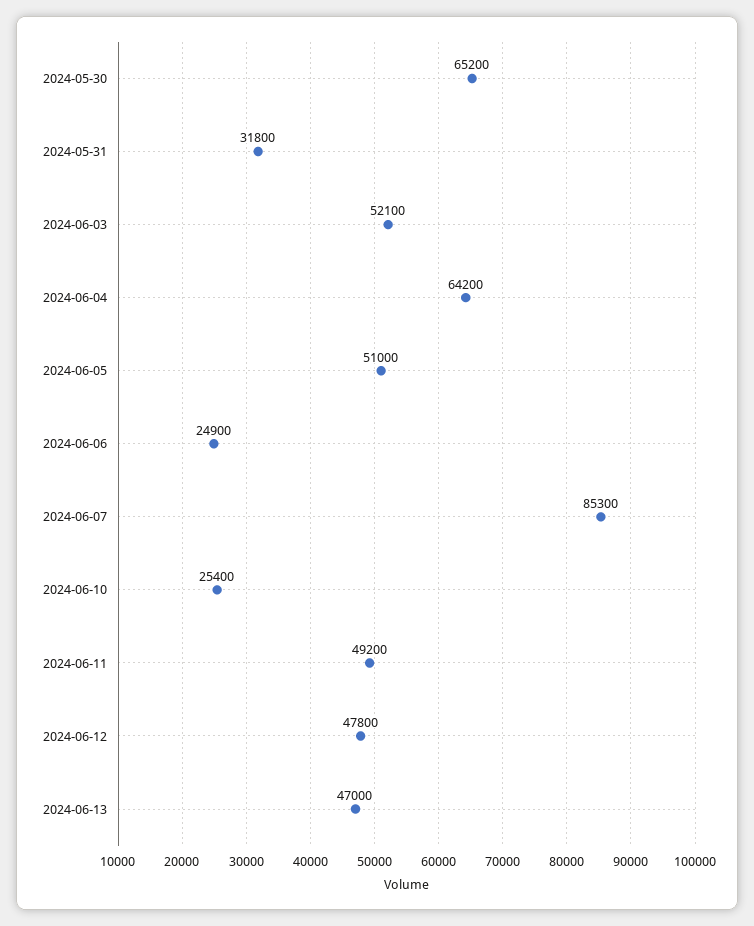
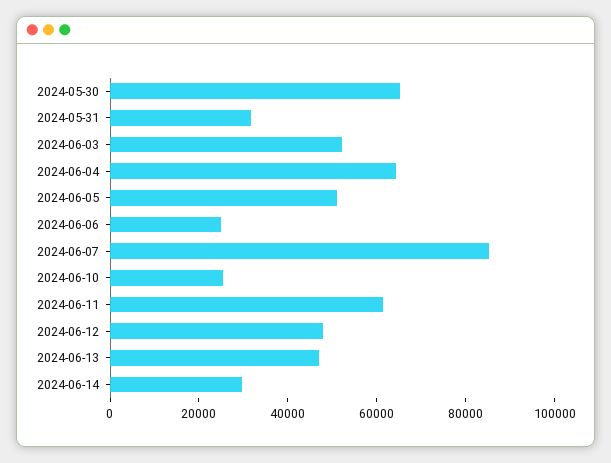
2024-06-11: 49200 -> 60000
2024-06-14: none -> 30000

